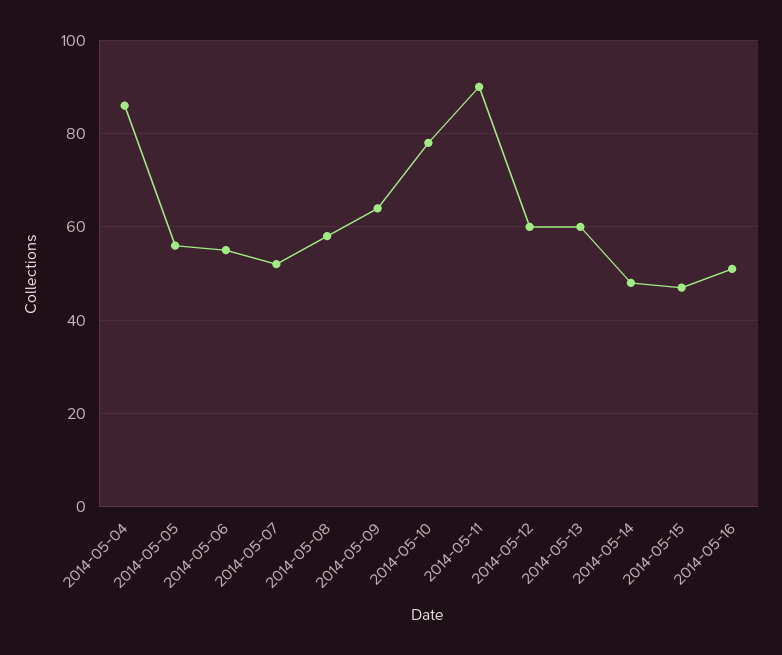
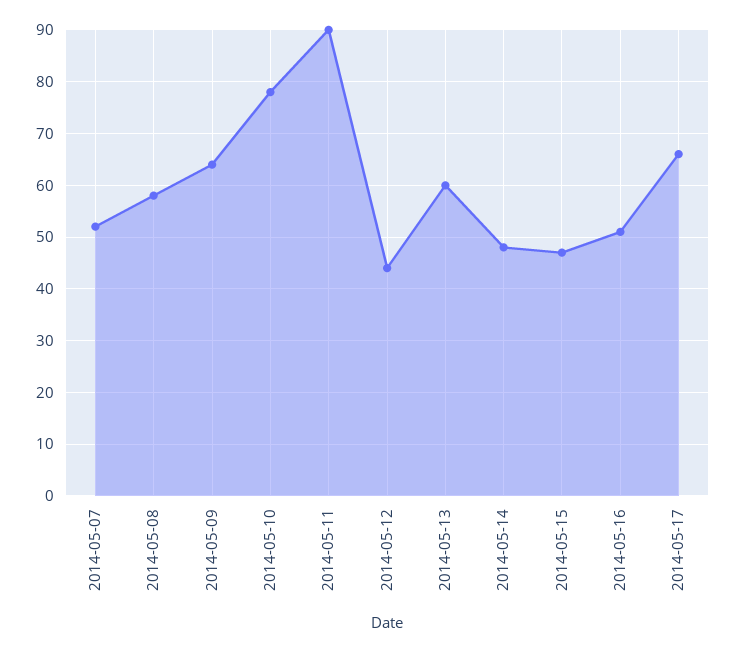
2014-05-04: 85 -> none
2014-05-05: 55 -> none
2014-05-06: 55 -> none
2014-05-12: 60 -> 45
2014-05-17: none -> 65

